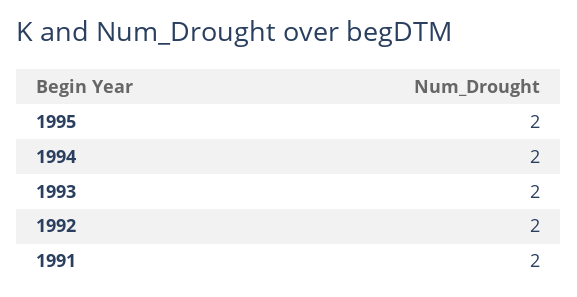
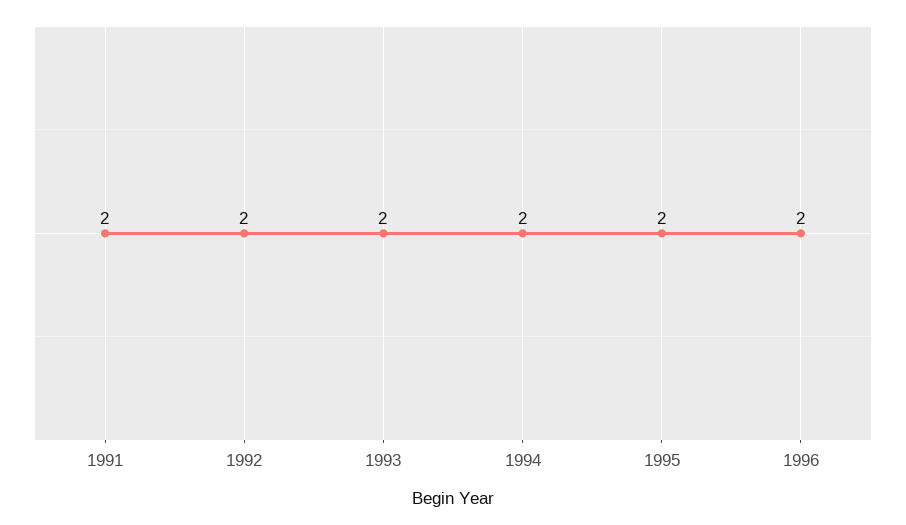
1996: none -> 2

